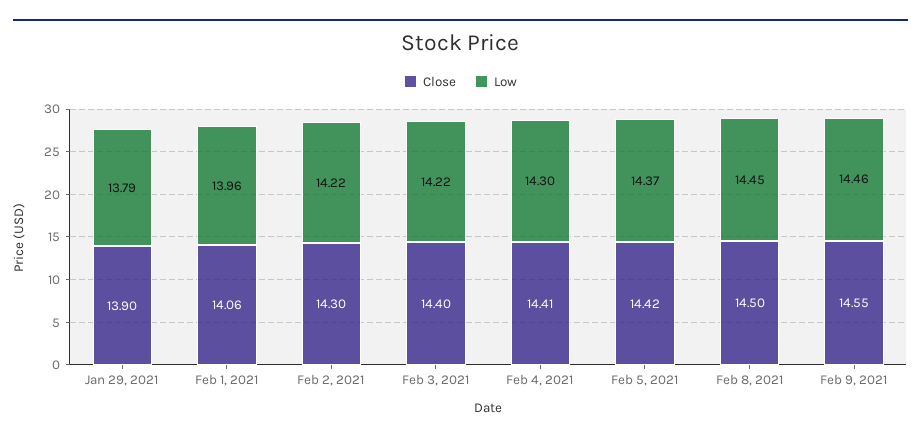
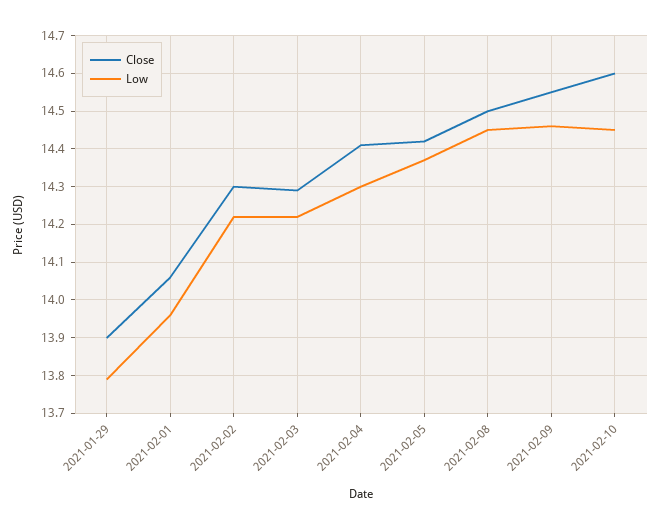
Close, Feb 3, 2021: 14.4 -> 14.3
Close, 2021-02-10: none -> 14.6
Low, 2021-02-10: none -> 14.45

